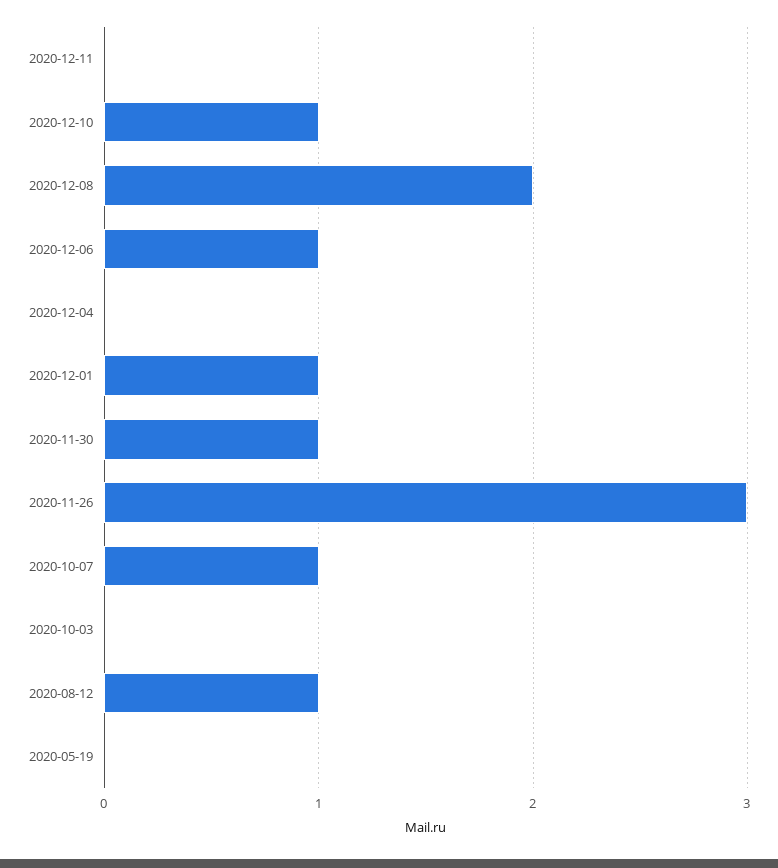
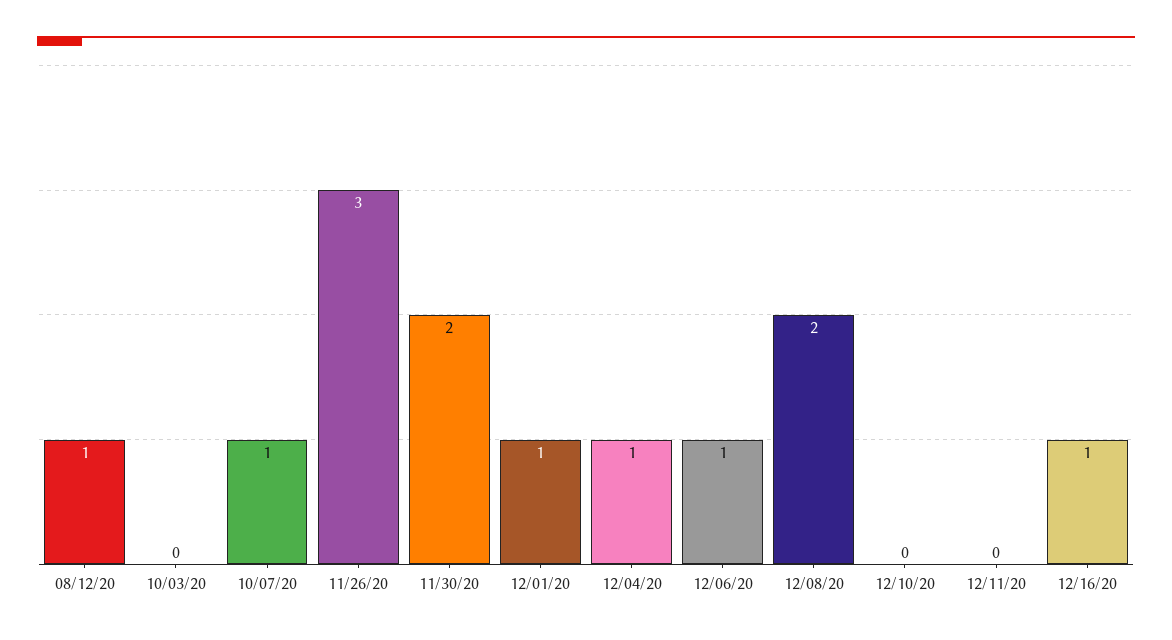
2020-12-10: 1 -> 0
2020-12-04: 0 -> 1
2020-11-30: 1 -> 2
2020-05-19: 0 -> none
12/16/20: none -> 1

